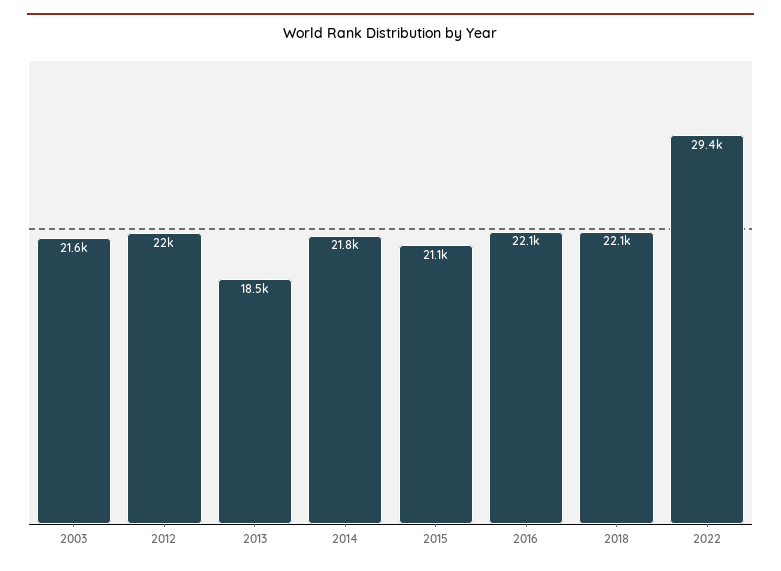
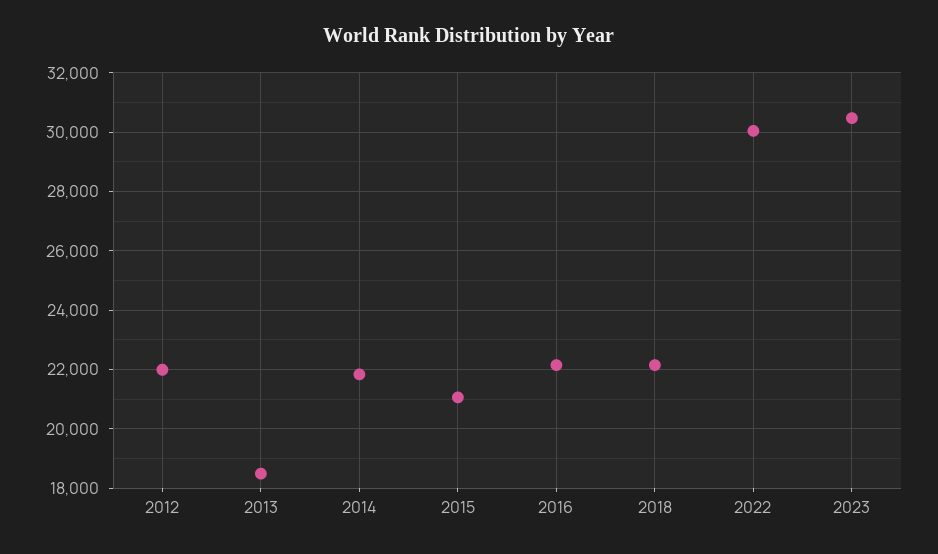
2003: 21600 -> none
2022: 29400 -> 30000
2023: none -> 30500

